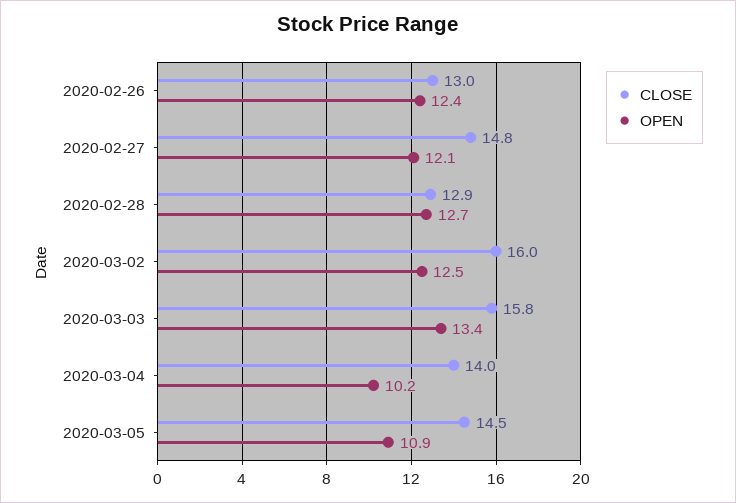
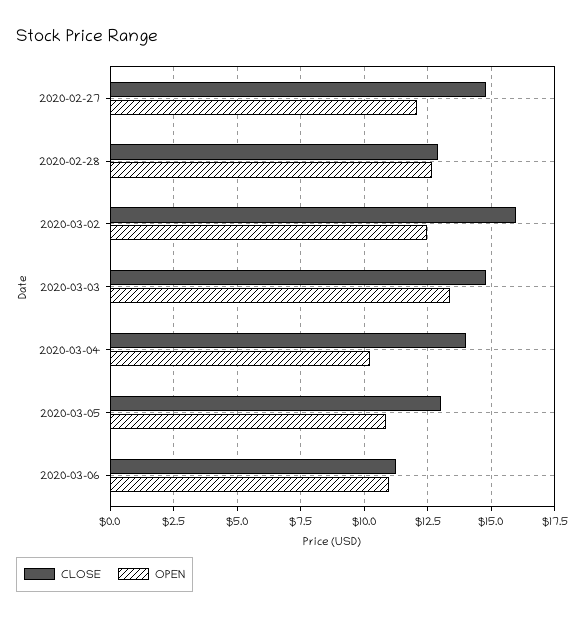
CLOSE, 2020-02-26: 13 -> none
OPEN, 2020-02-26: 12.4 -> none
CLOSE, 2020-03-03: 15.8 -> 14.75
CLOSE, 2020-03-05: 14.5 -> 13
CLOSE, 2020-03-06: none -> 11.25
OPEN, 2020-03-06: none -> 11

